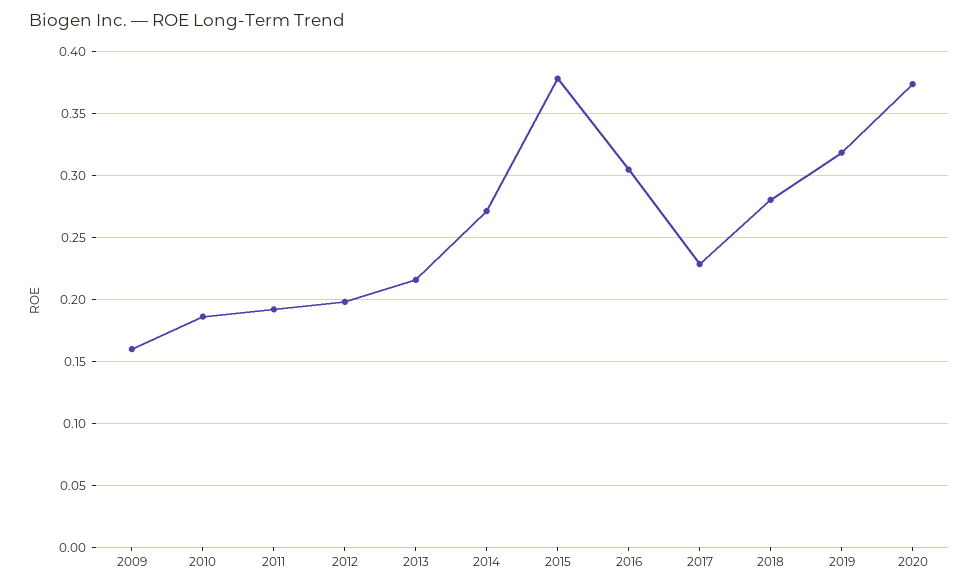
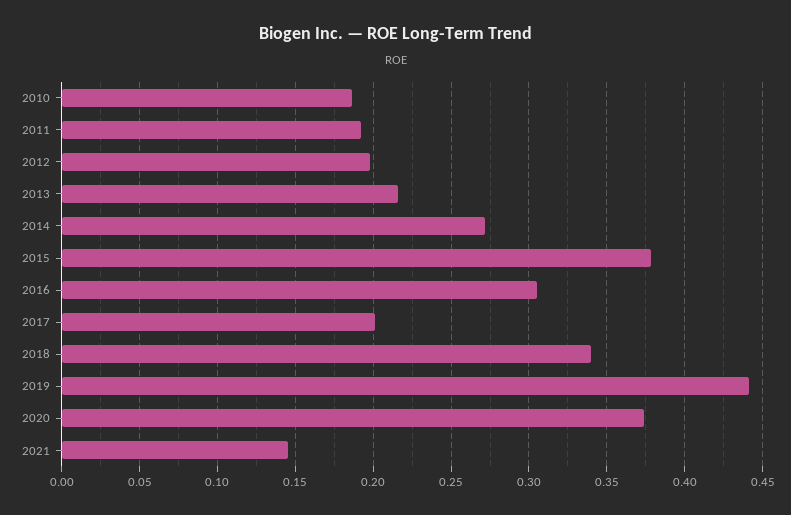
2009: 0.16 -> none
2017: 0.23 -> 0.2
2018: 0.28 -> 0.34
2019: 0.32 -> 0.44
2021: none -> 0.145

